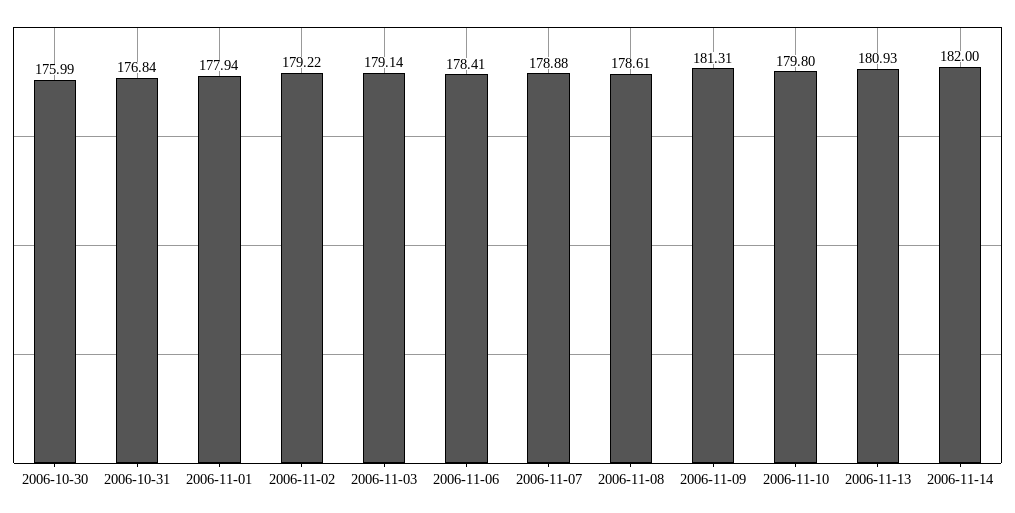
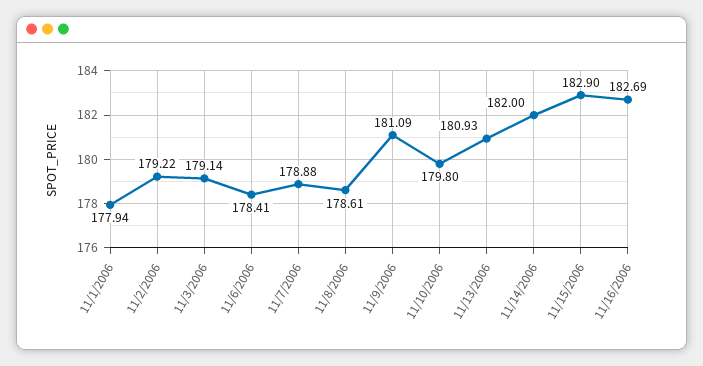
2006-10-30: 175.99 -> none
2006-10-31: 176.84 -> none
2006-11-09: 181.31 -> 181.09
11/15/2006: none -> 182.9
11/16/2006: none -> 182.69

